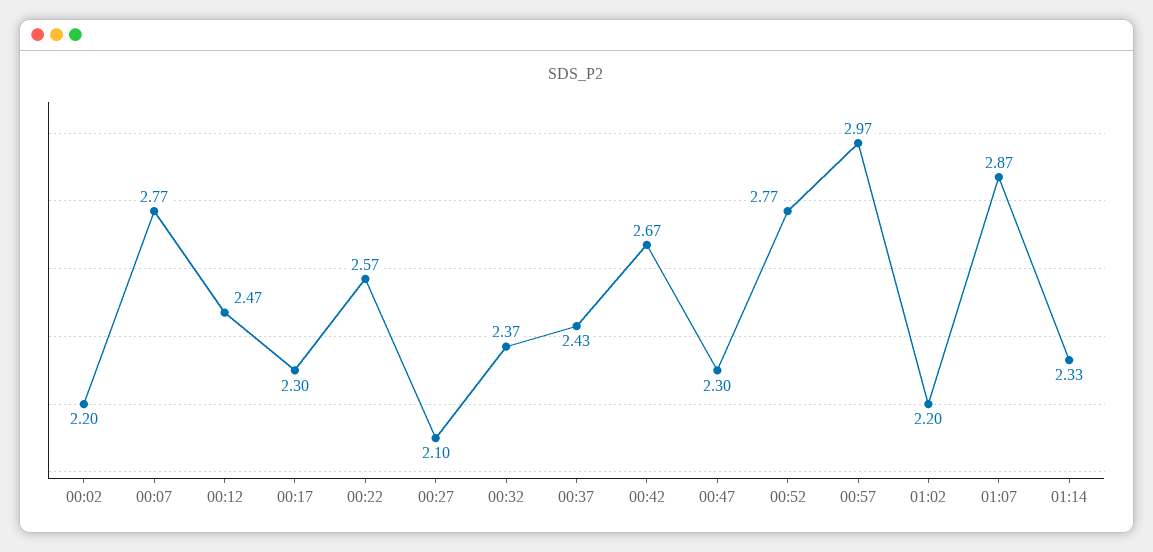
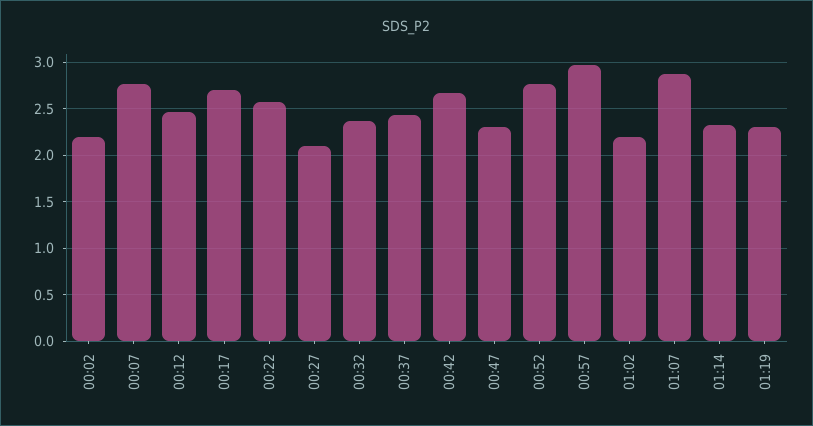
00:17: 2.3 -> 2.7
01:19: none -> 2.3

